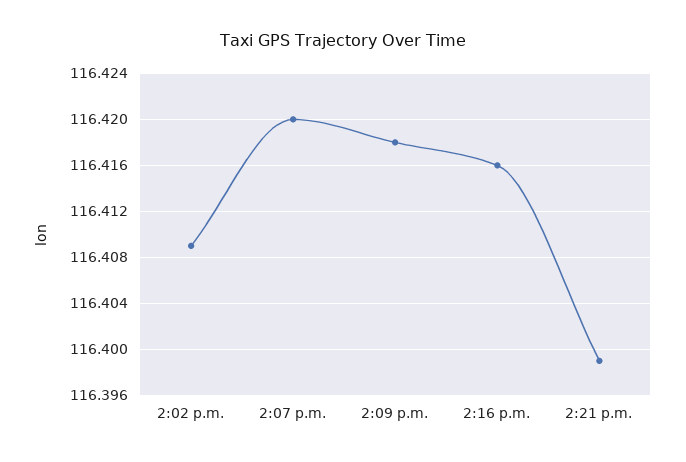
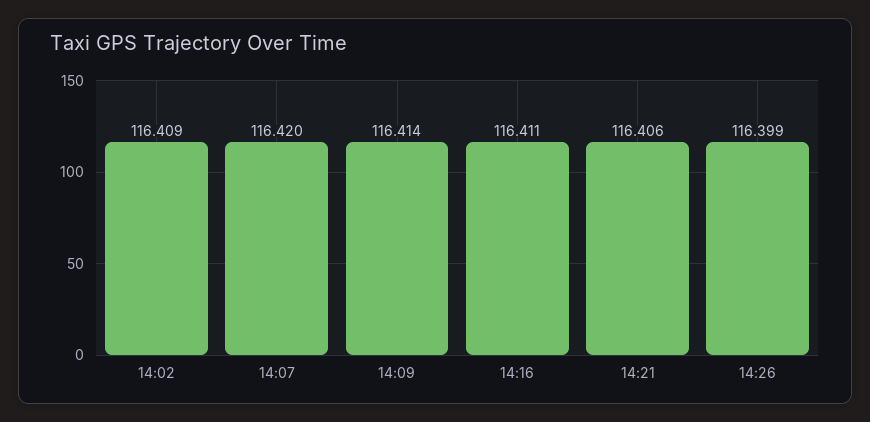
2:09 p.m.: 116.418 -> 116.414
2:16 p.m.: 116.416 -> 116.411
2:21 p.m.: 116.399 -> 116.406
14:26: none -> 116.399

